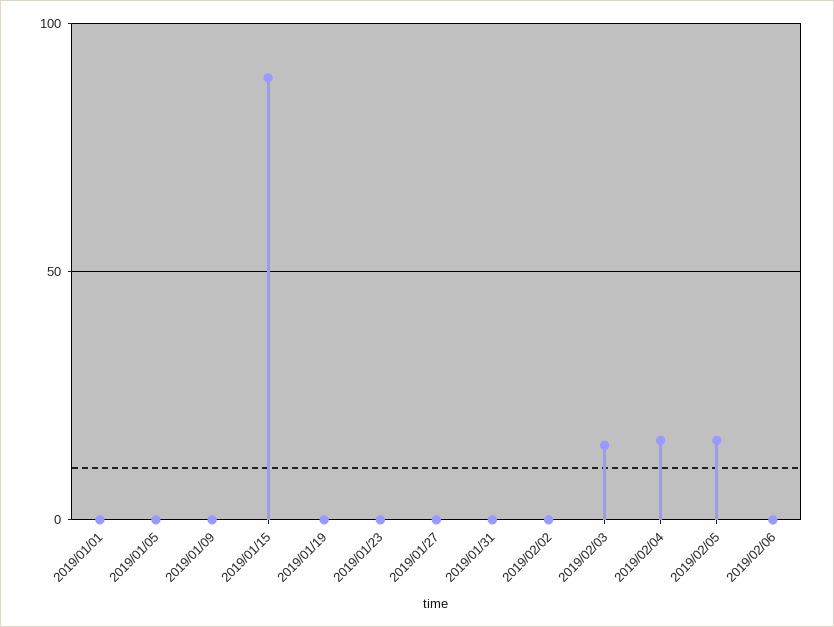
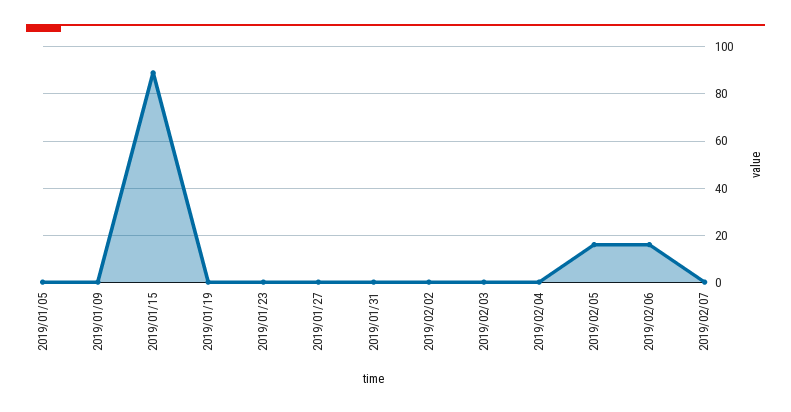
2019/01/01: 0 -> none
2019/02/03: 15 -> 0
2019/02/04: 15 -> 0
2019/02/06: 0 -> 15
2019/02/07: none -> 0

